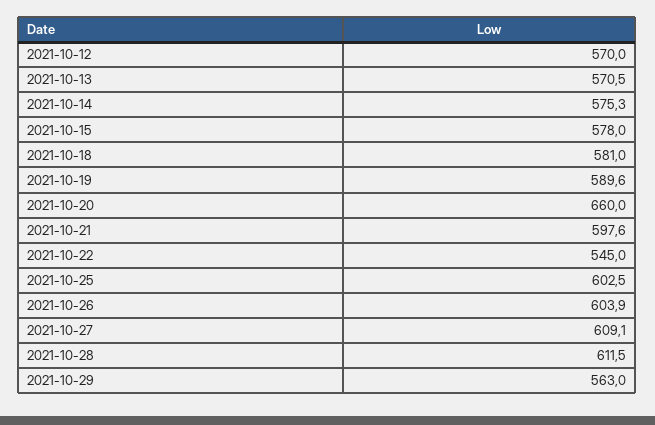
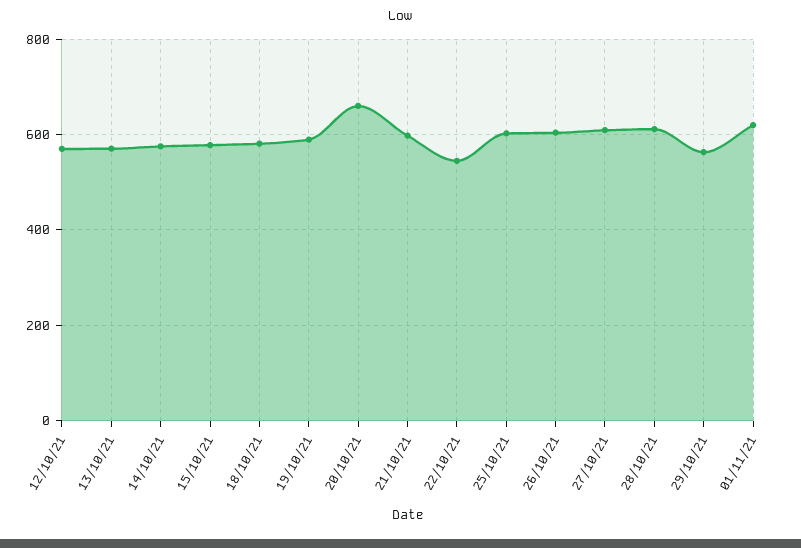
01/11/21: none -> 620

